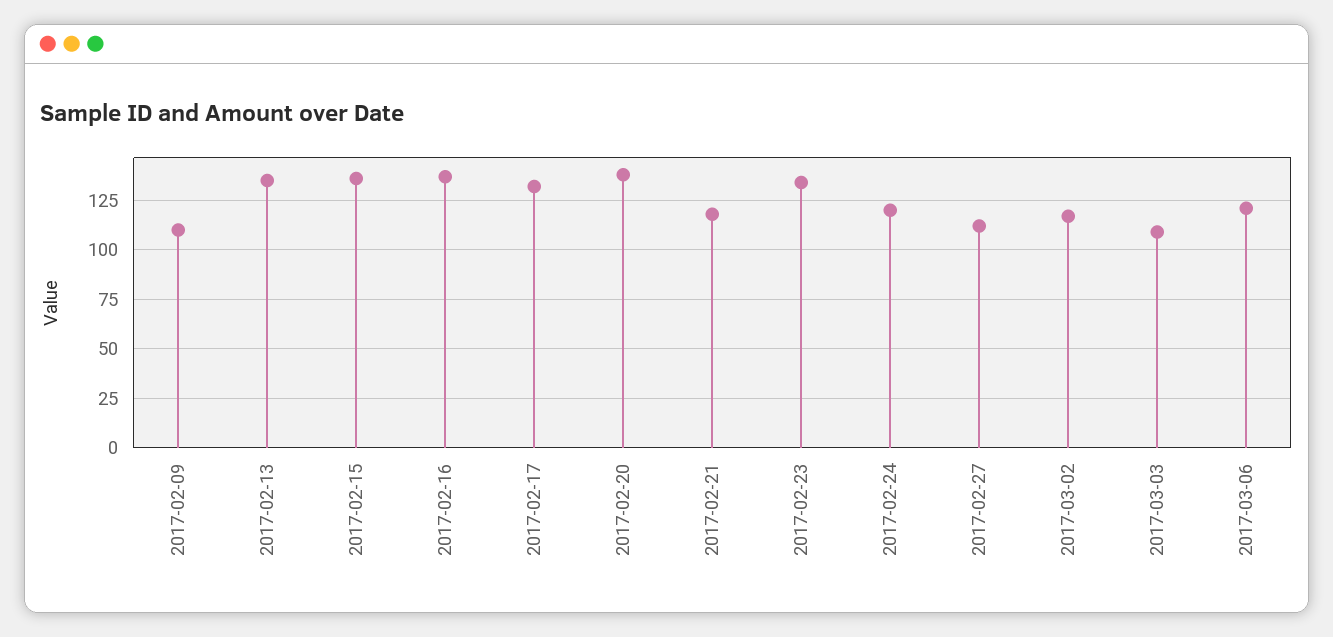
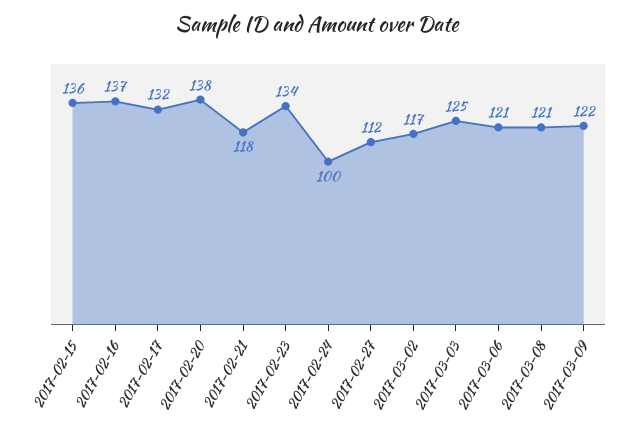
2017-02-09: 110 -> none
2017-02-13: 135 -> none
2017-02-24: 120 -> 100
2017-03-03: 110 -> 125
2017-03-08: none -> 121
2017-03-09: none -> 122

